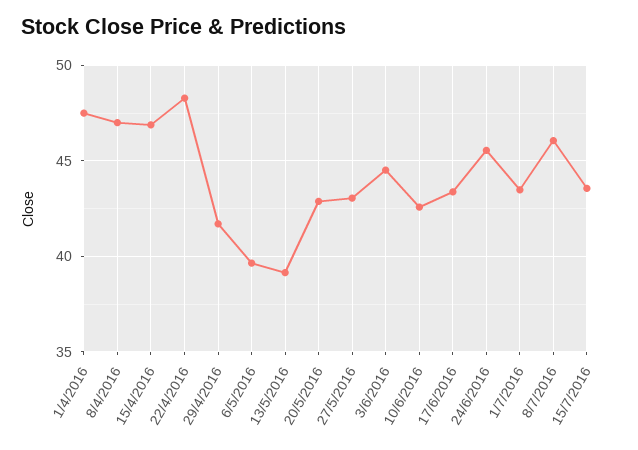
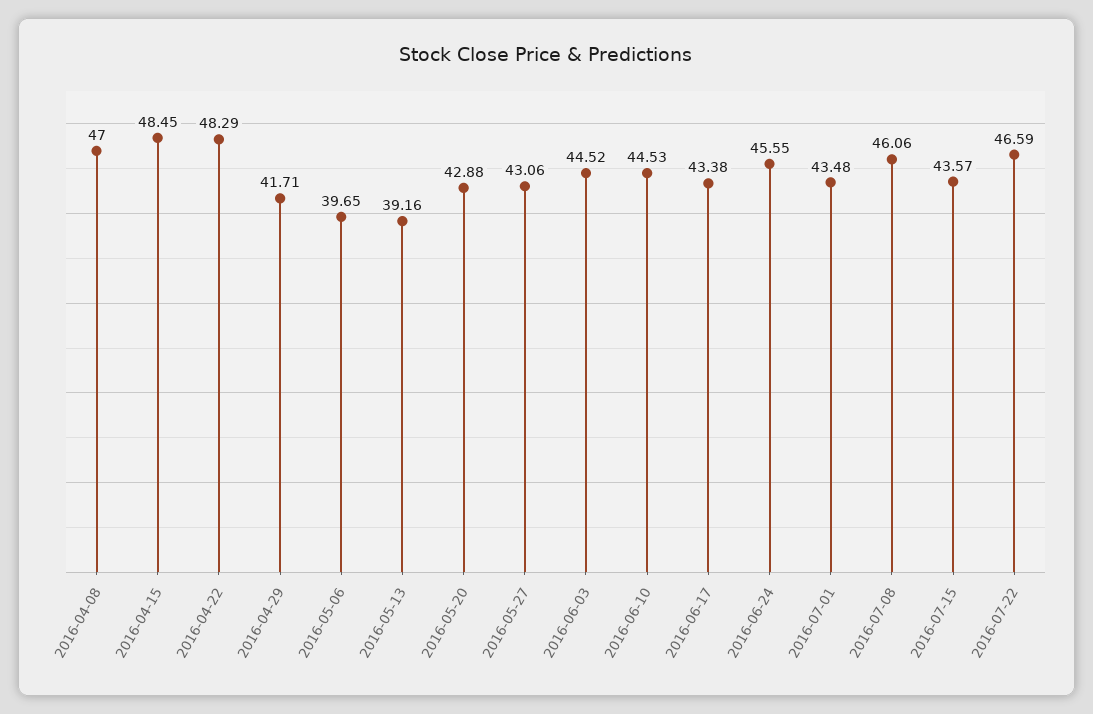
1/4/2016: 47.5 -> none
15/4/2016: 47 -> 48.45
10/6/2016: 42.5 -> 44.53
2016-07-22: none -> 46.59

